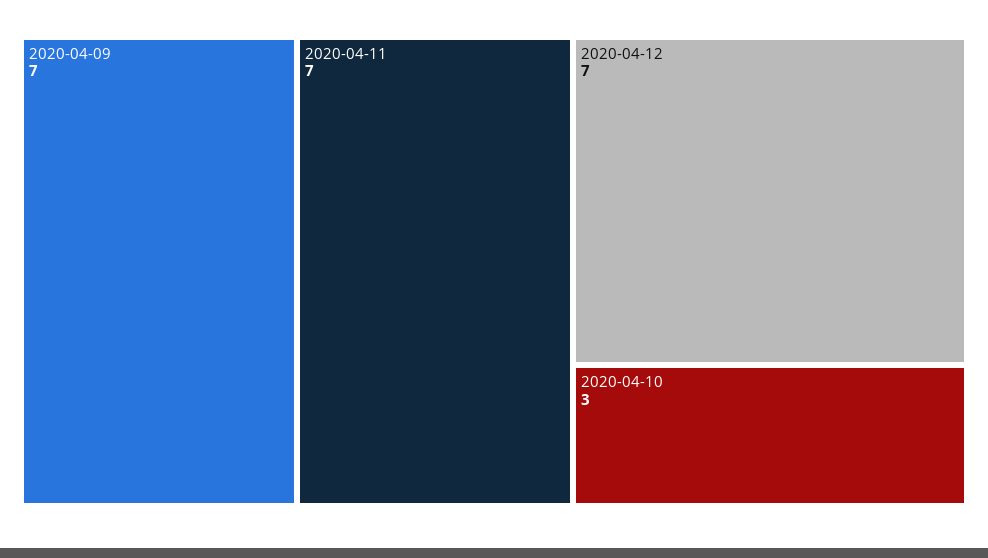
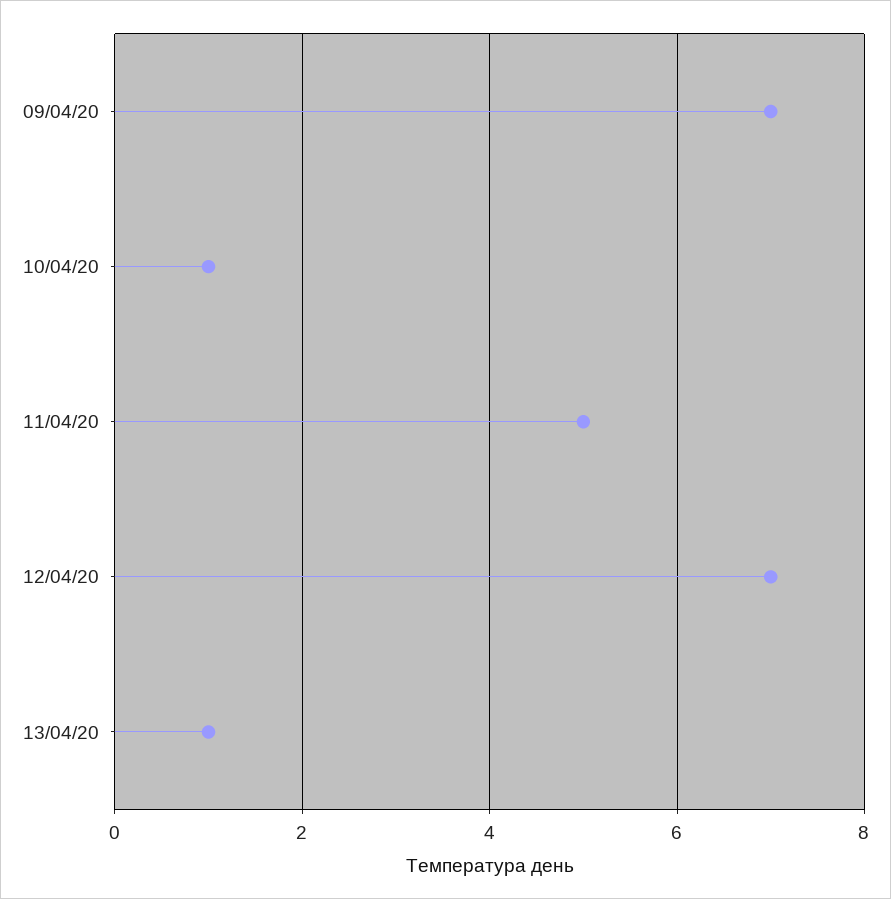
2020-04-11: 7 -> 5
2020-04-10: 3 -> 1
13/04/20: none -> 1

